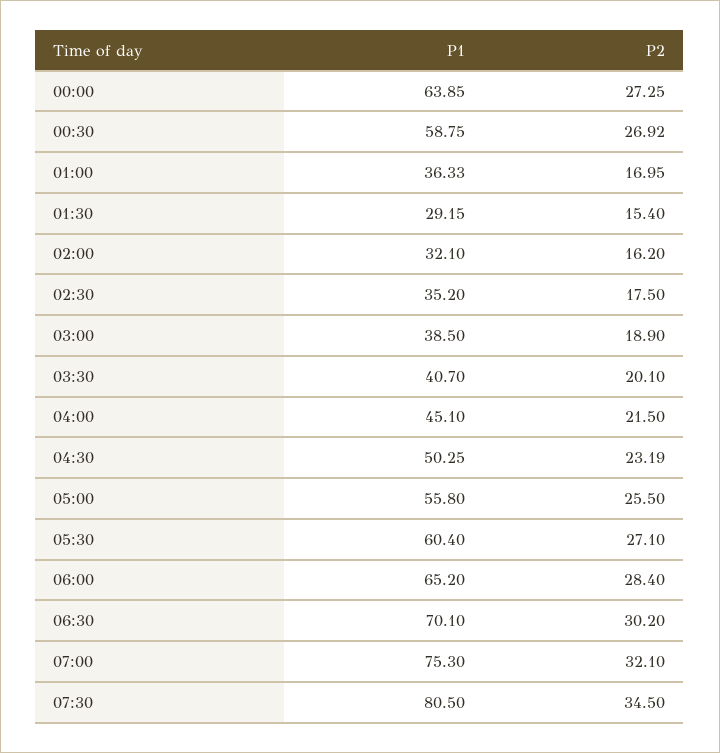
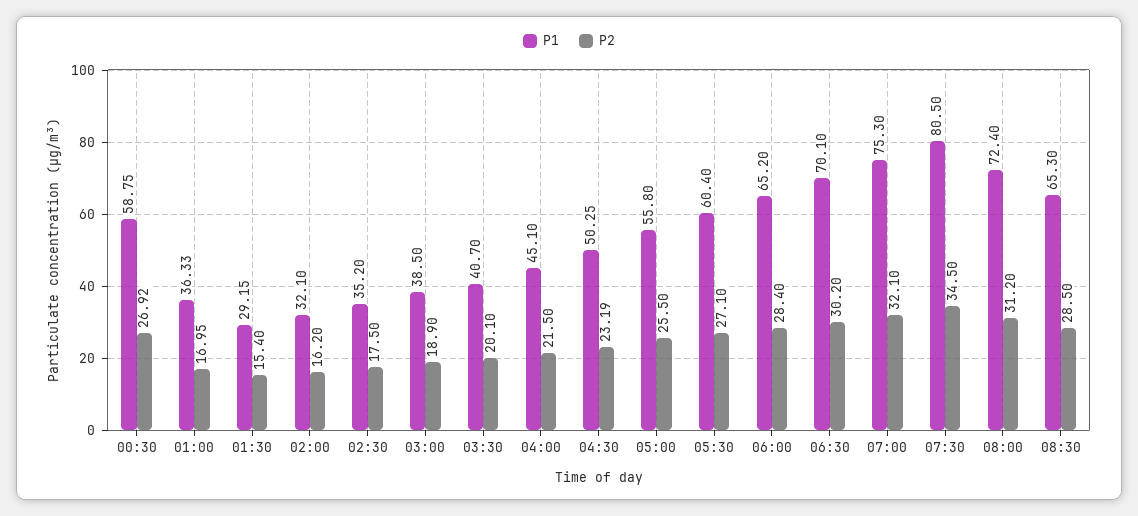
P1, 00:00: 63.85 -> none
P2, 00:00: 27.25 -> none
P1, 08:00: none -> 72.4
P2, 08:00: none -> 31.2
P1, 08:30: none -> 65.3
P2, 08:30: none -> 28.5

